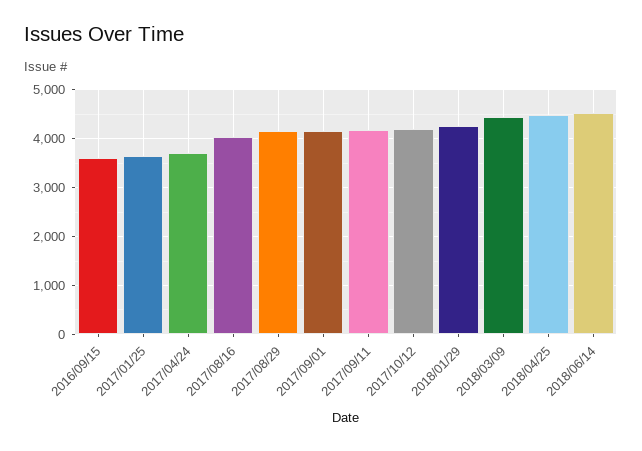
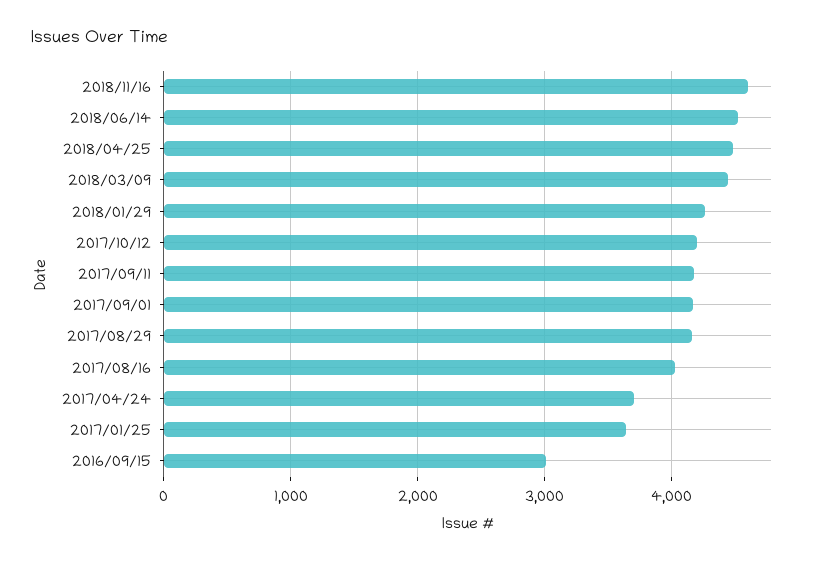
2016/09/15: 3600 -> 3000
2018/11/16: none -> 4600

